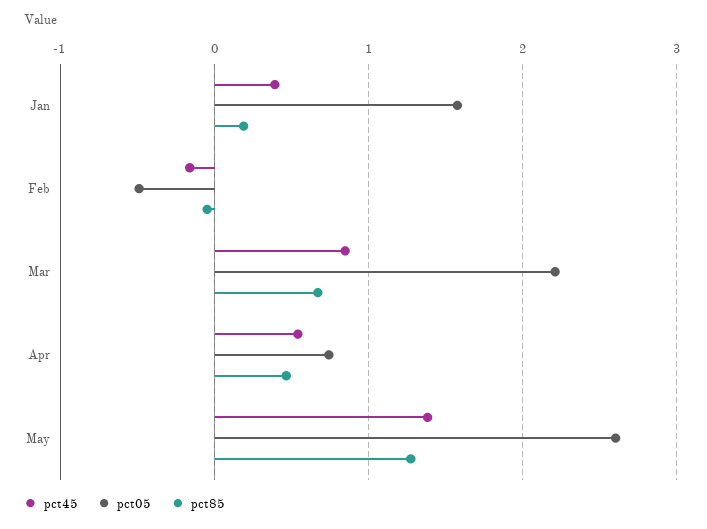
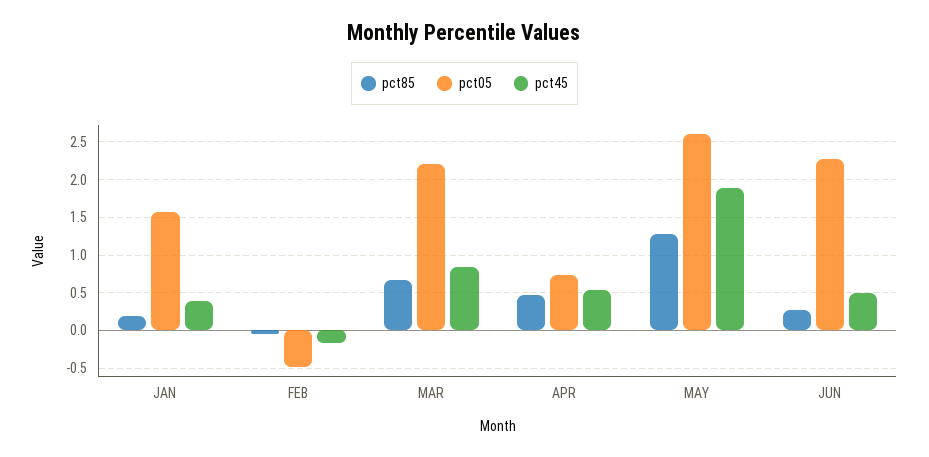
pct45, May: 1.4 -> 1.9
pct85, JUN: none -> 0.3
pct05, JUN: none -> 2.3
pct45, JUN: none -> 0.5

